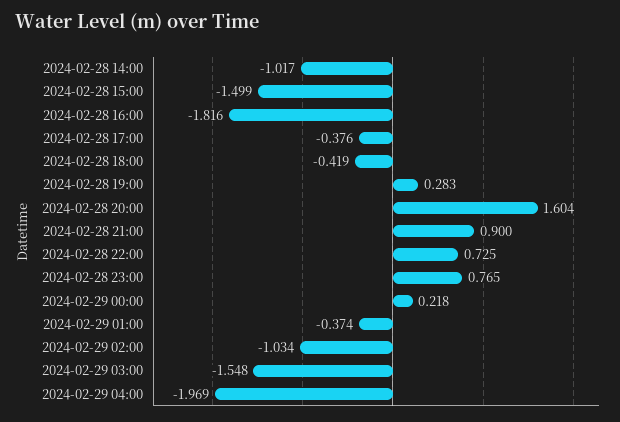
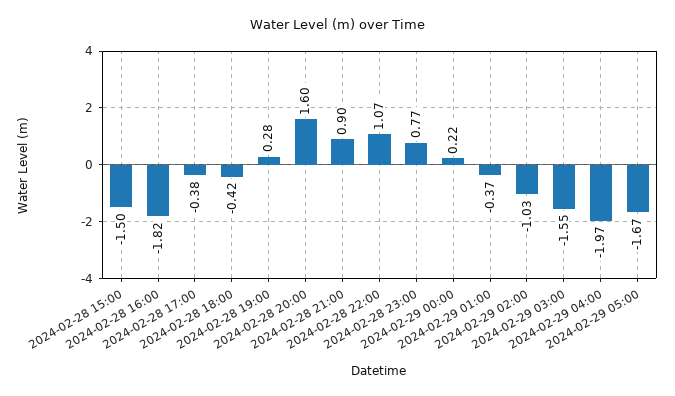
2024-02-28 14:00: -1.017 -> none
2024-02-28 22:00: 0.725 -> 1.07
2024-02-29 05:00: none -> -1.67

